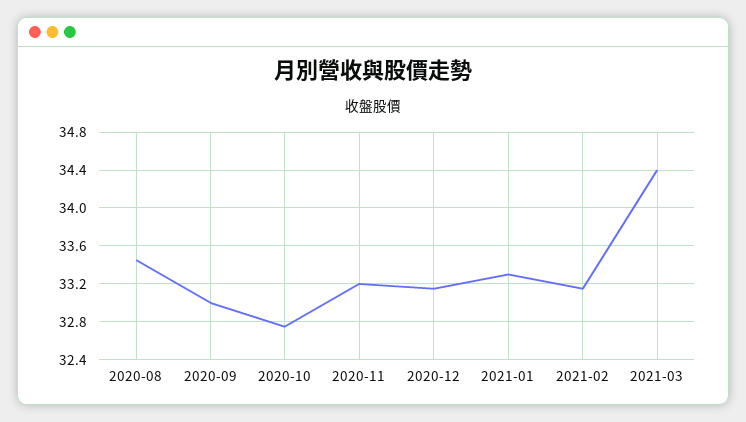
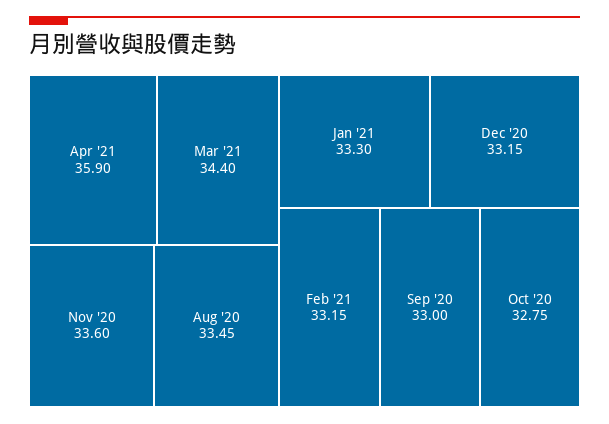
2020-11: 33.2 -> 33.6
Apr '21: none -> 35.9

